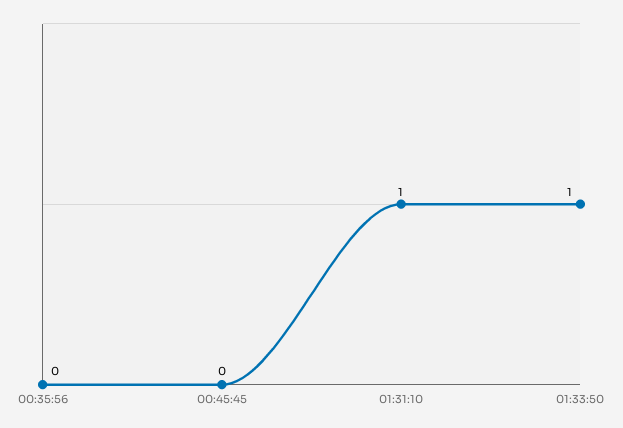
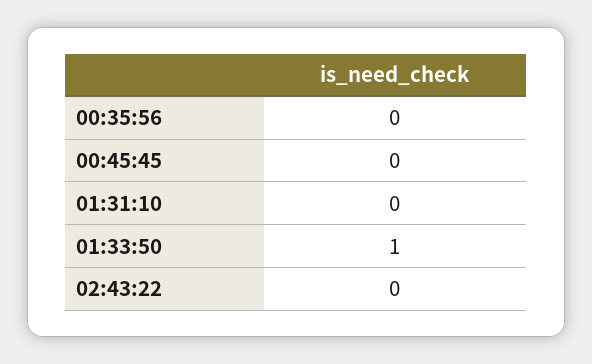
01:31:10: 1 -> 0
02:43:22: none -> 0

